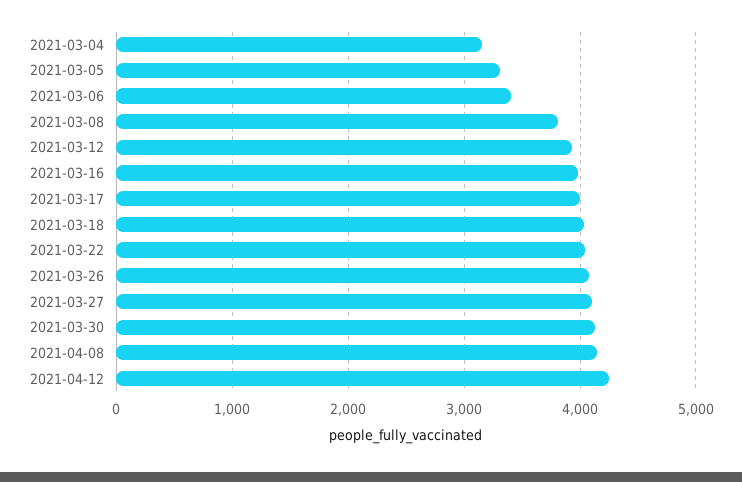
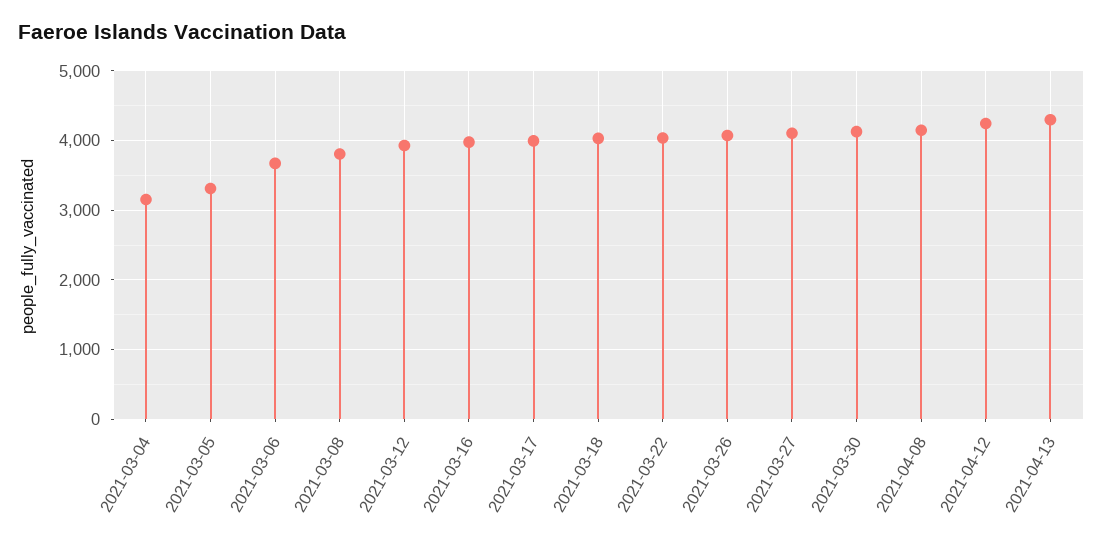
2021-03-06: 3400 -> 3700
2021-04-13: none -> 4300

